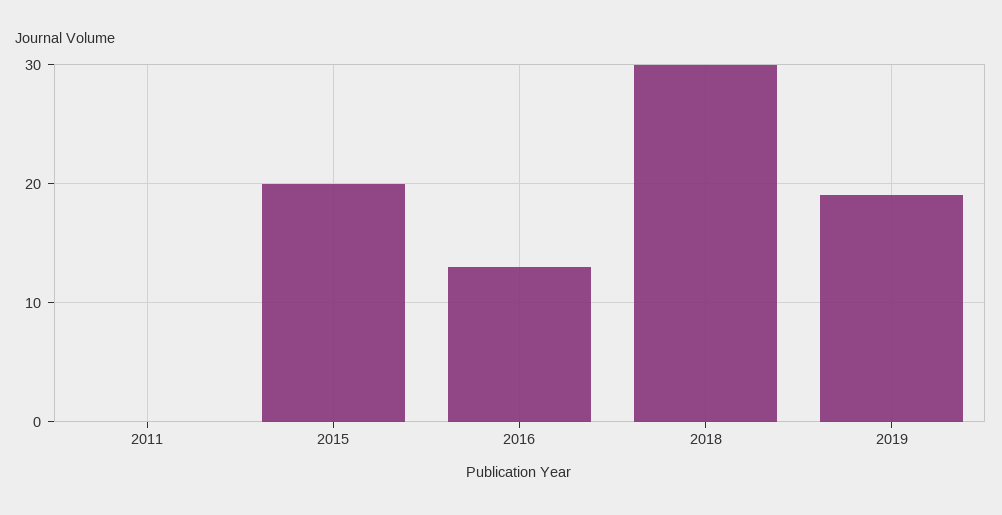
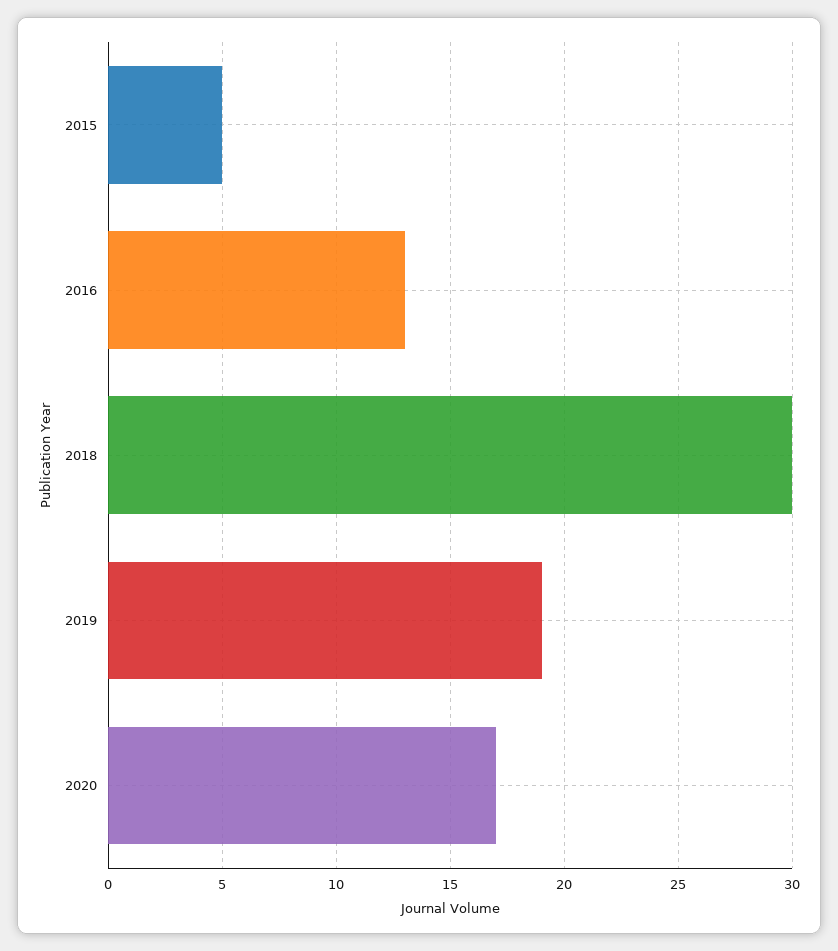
2011: 0 -> none
2015: 20 -> 5
2020: none -> 17

